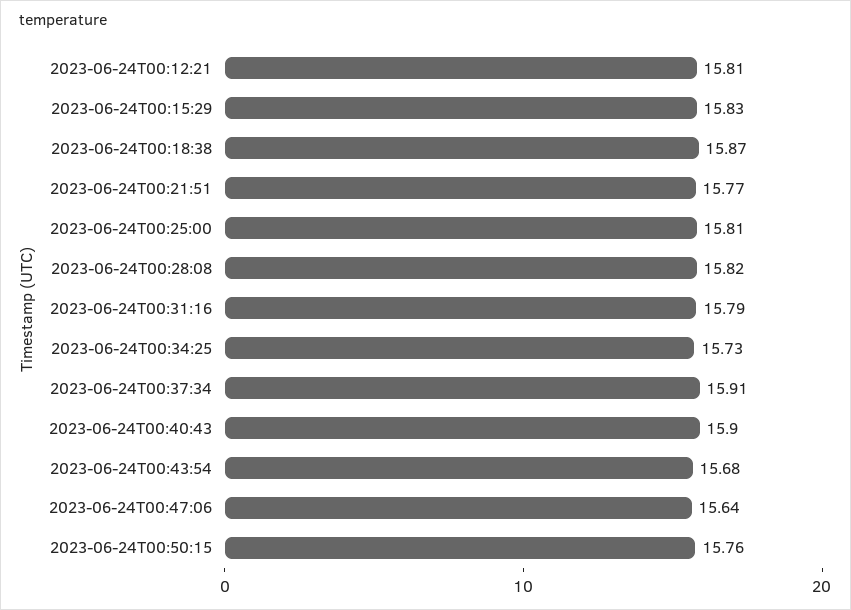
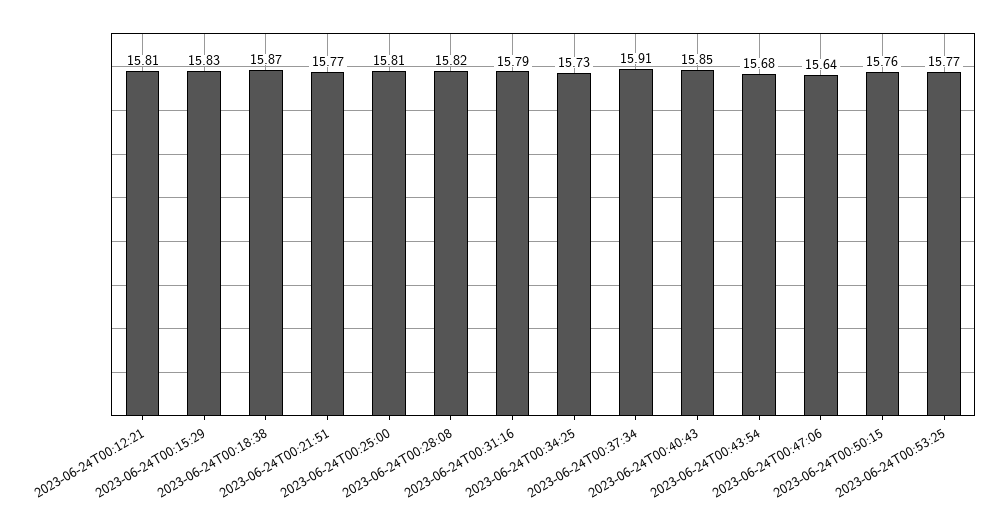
2023-06-24T00:40:43: 15.9 -> 15.85
2023-06-24T00:53:25: none -> 15.77

